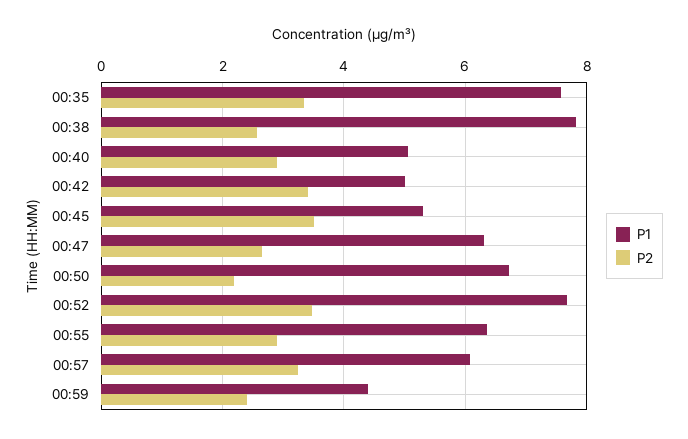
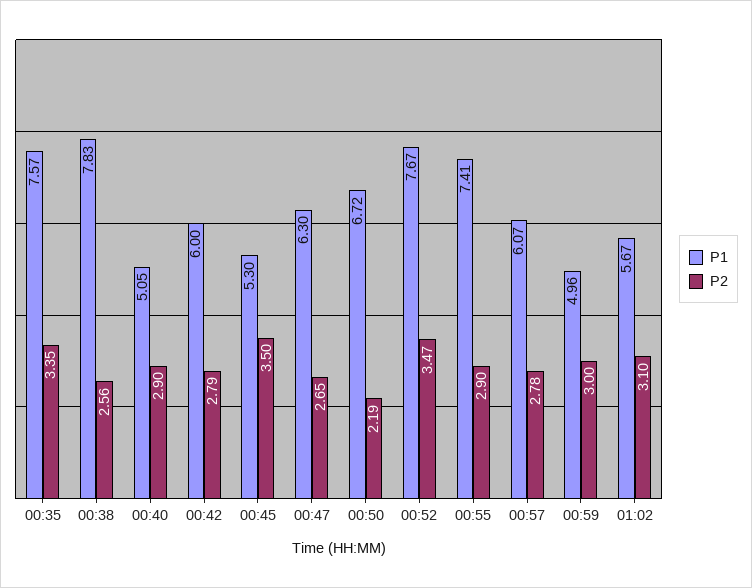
P1, 00:42: 5 -> 6
P2, 00:42: 3.4 -> 2.79
P1, 00:55: 6.4 -> 7.41
P2, 00:57: 3.2 -> 2.78
P1, 00:59: 4.4 -> 4.96
P2, 00:59: 2.4 -> 3
P1, 01:02: none -> 5.67
P2, 01:02: none -> 3.1

